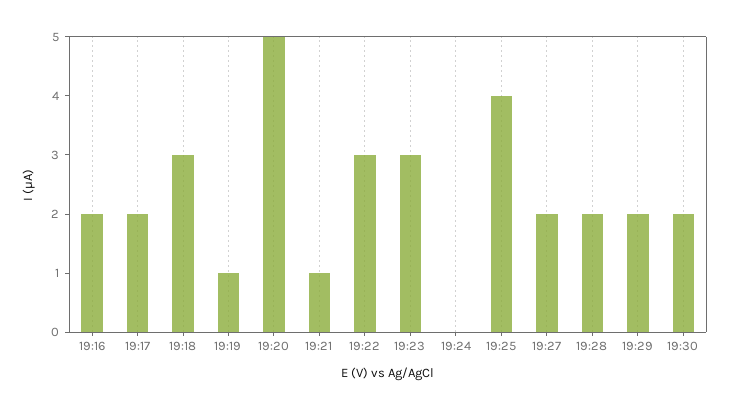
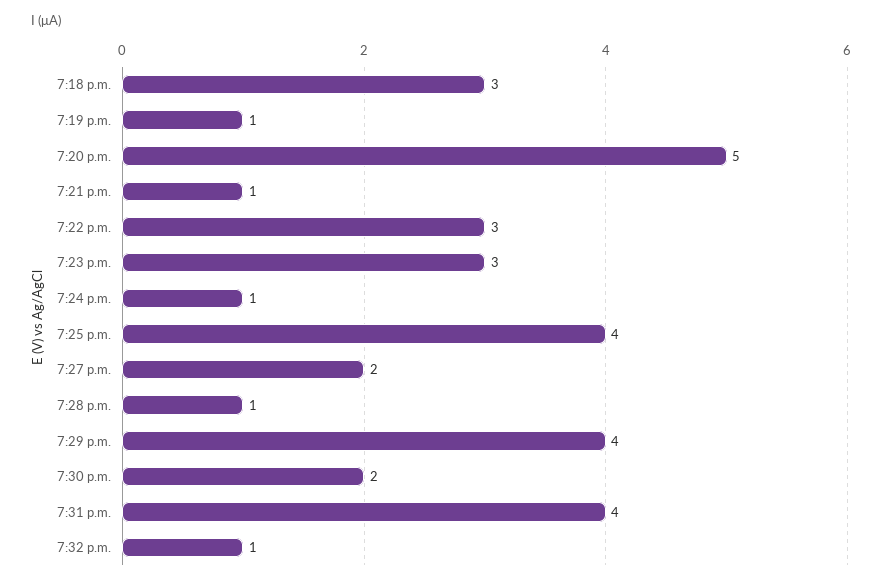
19:16: 2 -> none
19:17: 2 -> none
19:24: 0 -> 1
19:28: 2 -> 1
19:29: 2 -> 4
7:31 p.m.: none -> 4
7:32 p.m.: none -> 1

